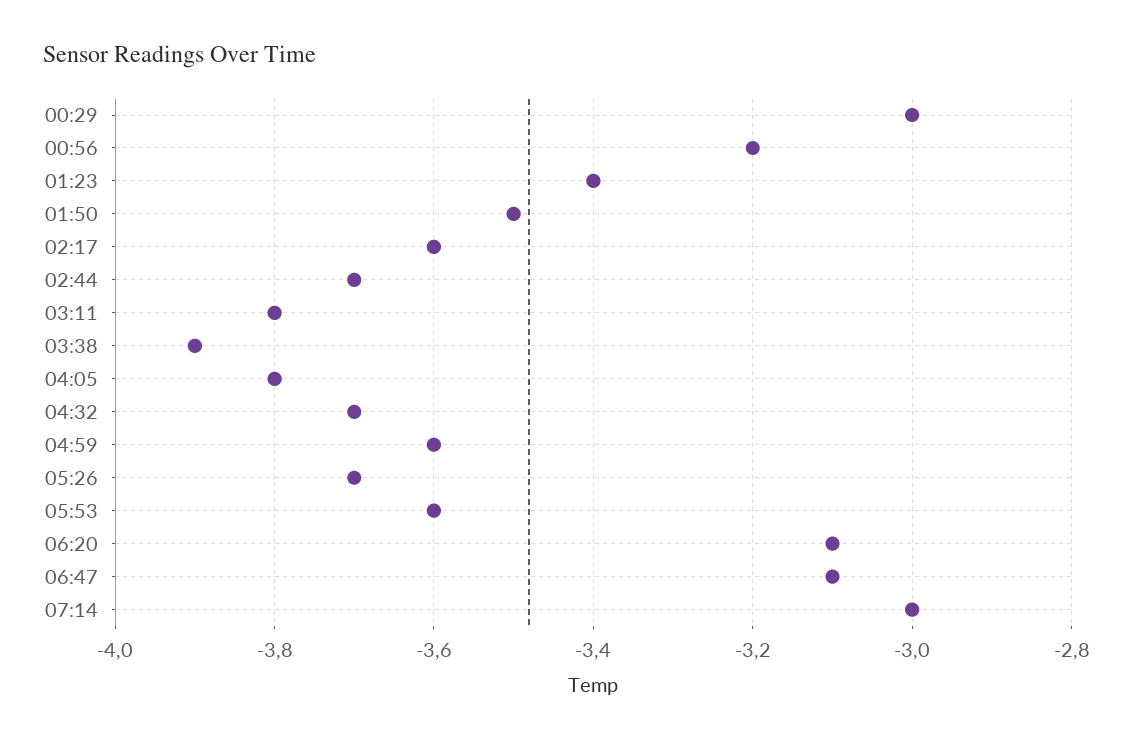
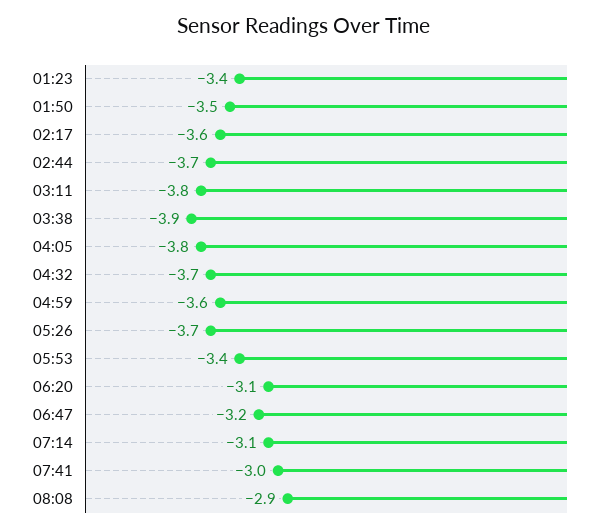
00:29: -3 -> none
00:56: -3.2 -> none
05:53: -3.6 -> -3.4
06:47: -3.1 -> -3.2
07:14: -3 -> -3.1
07:41: none -> -3
08:08: none -> -2.9

